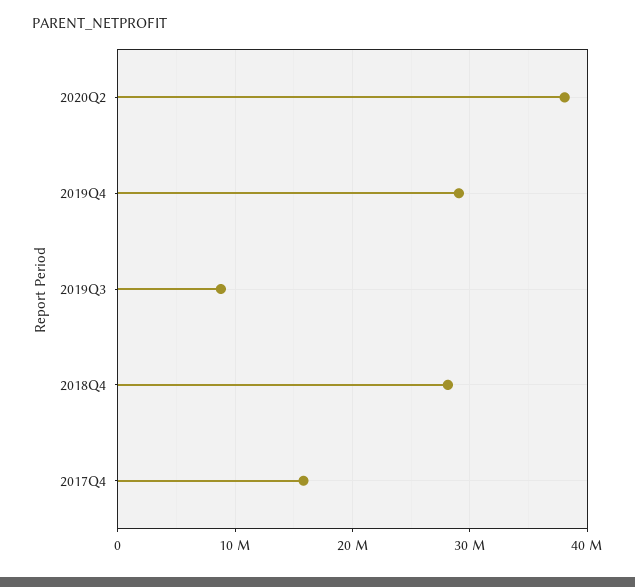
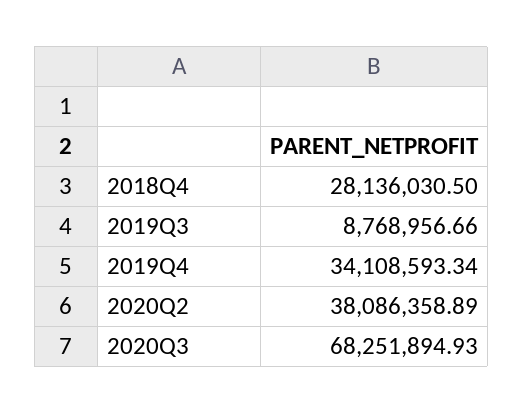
2019Q4: 29000000 -> 34108593.34
2017Q4: 16000000 -> none
2020Q3: none -> 68251894.93

